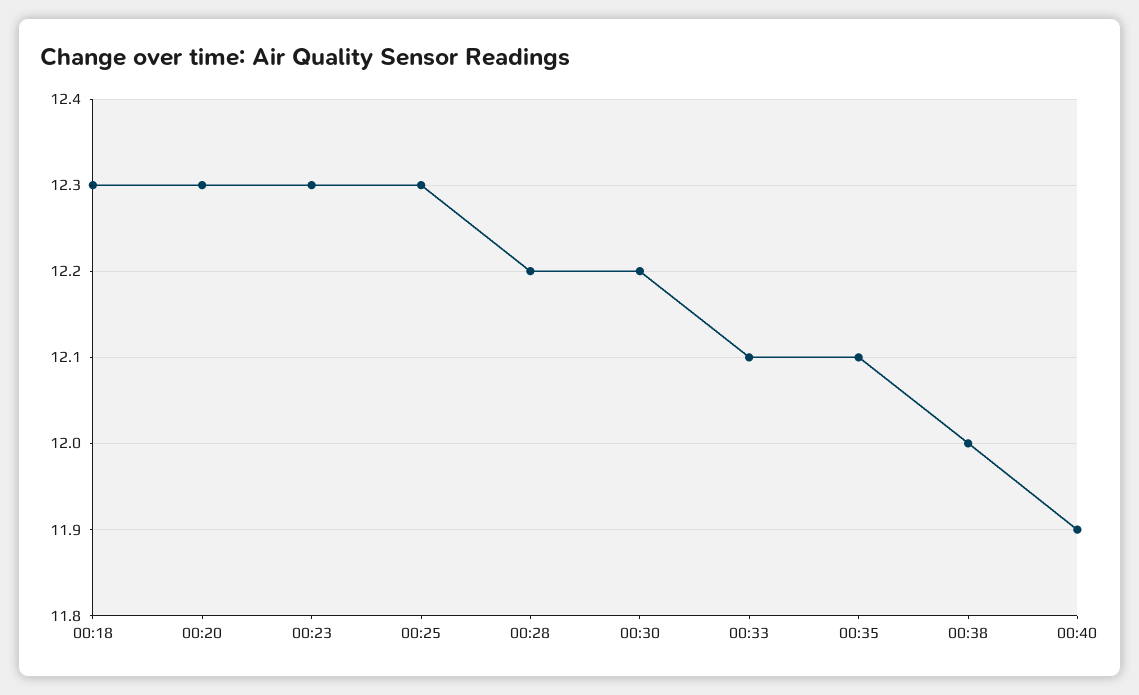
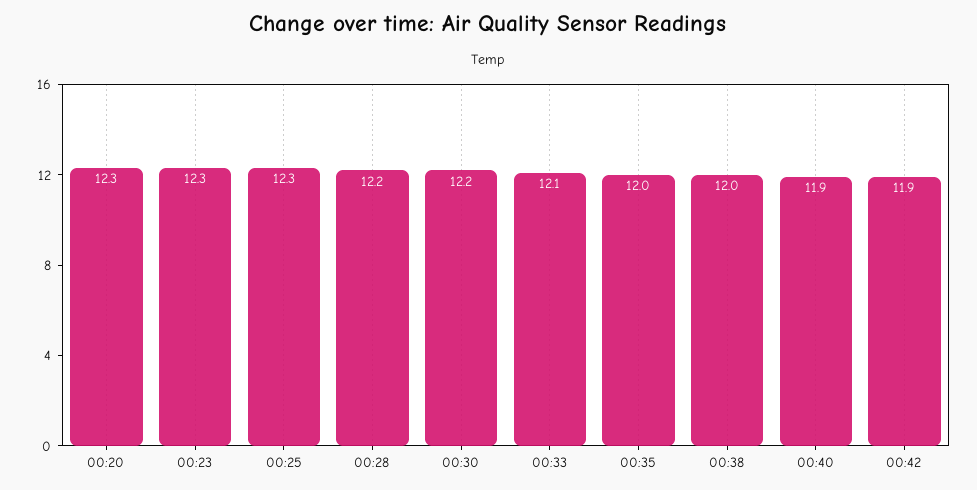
00:18: 12.3 -> none
00:35: 12.1 -> 12
00:42: none -> 11.9

